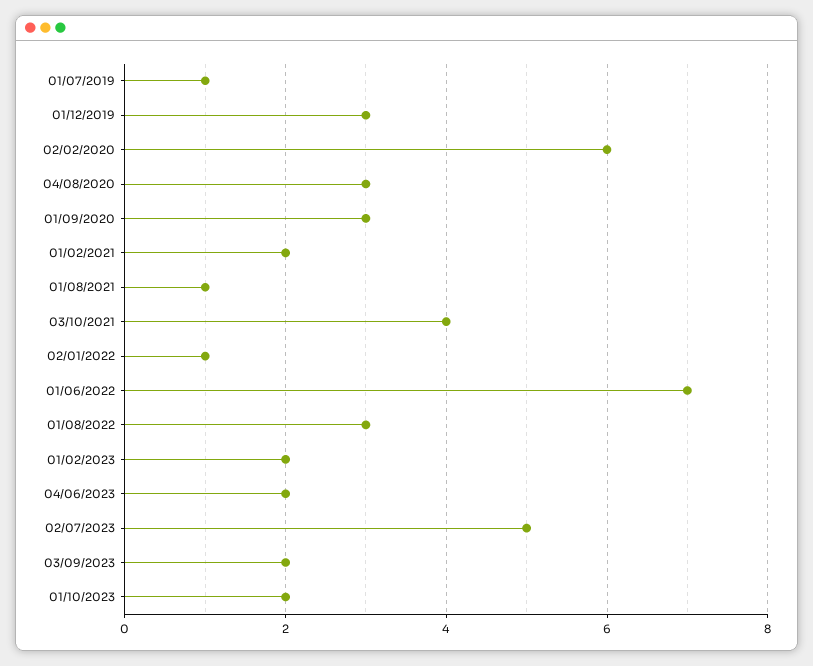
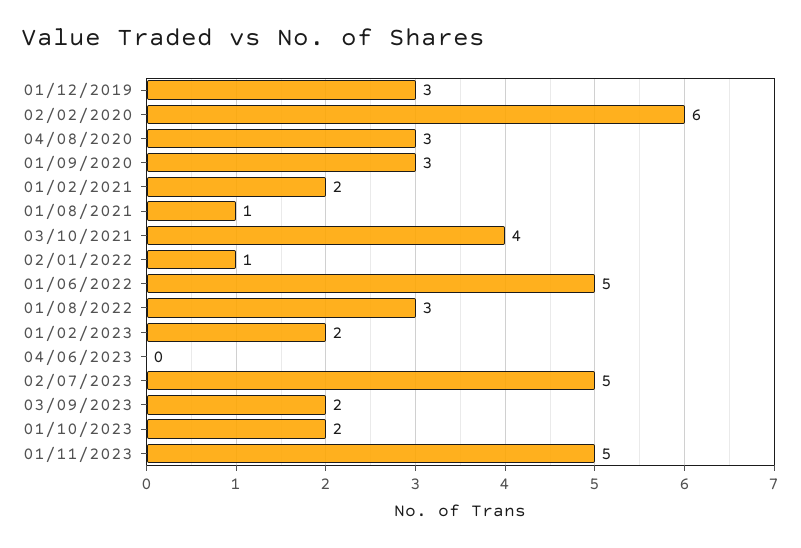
01/07/2019: 1 -> none
01/06/2022: 7 -> 5
04/06/2023: 2 -> 0
01/11/2023: none -> 5

